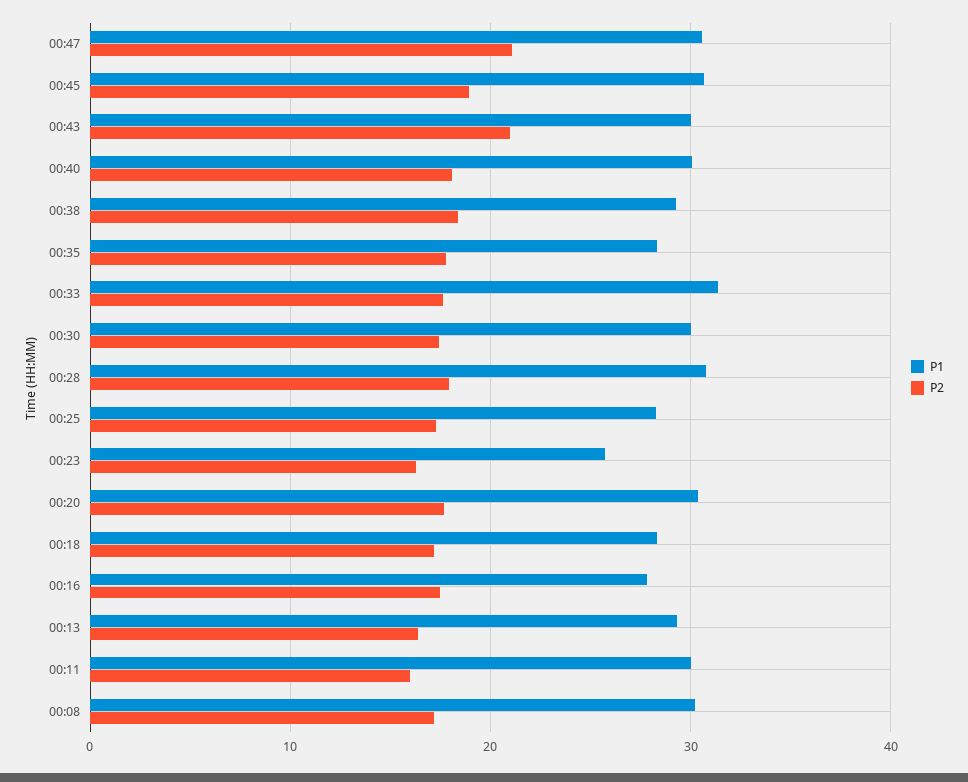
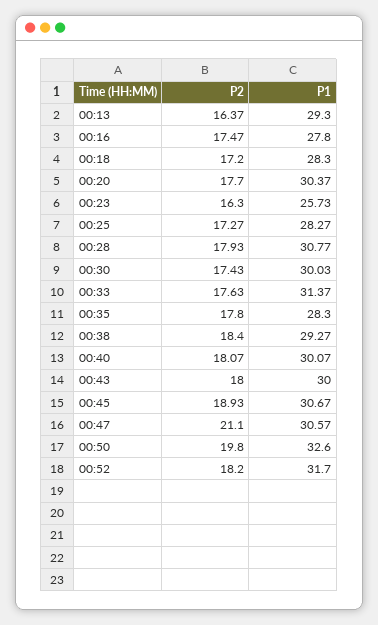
P2, 00:43: 21 -> 18
P1, 00:11: 30 -> none
P2, 00:11: 16 -> none
P1, 00:08: 30 -> none
P2, 00:08: 17 -> none
P2, 00:50: none -> 19.8
P1, 00:50: none -> 32.6
P2, 00:52: none -> 18.2
P1, 00:52: none -> 31.7

